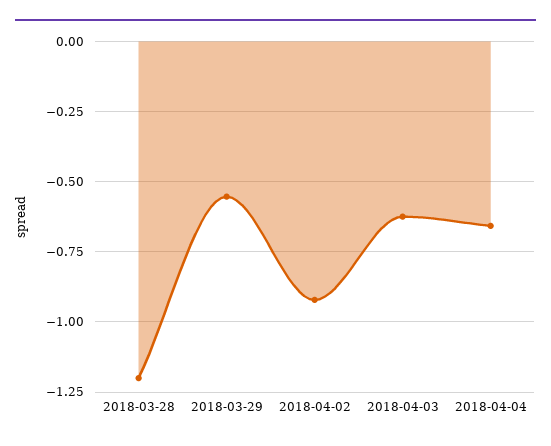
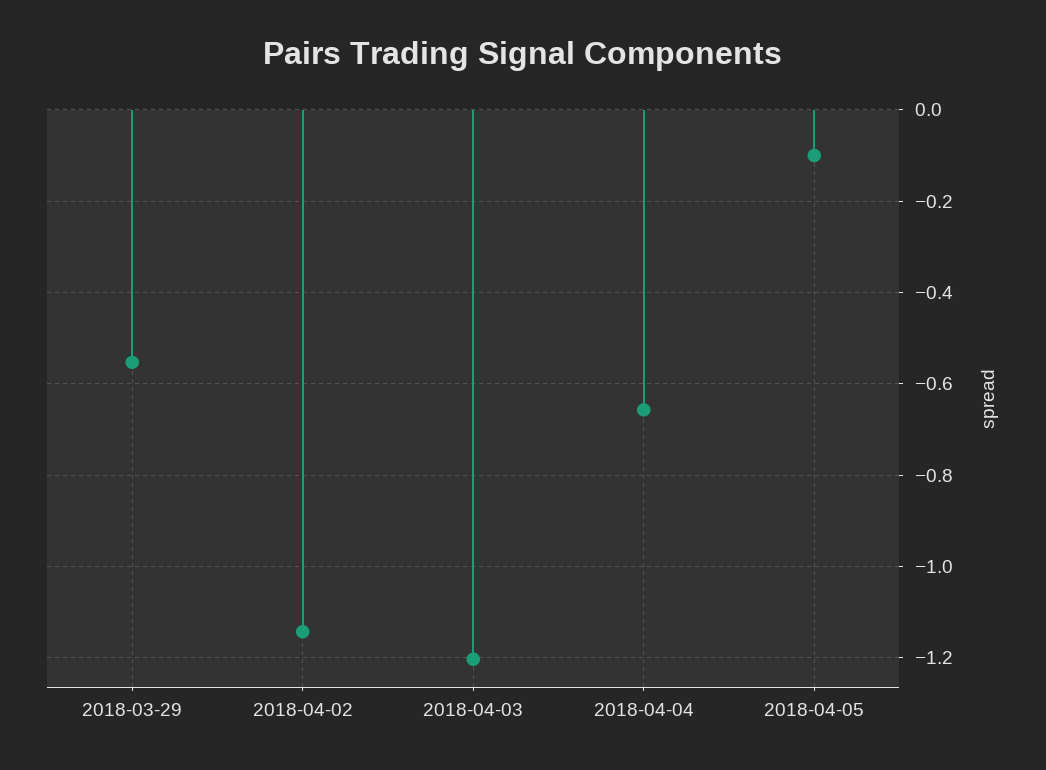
2018-03-28: -1.2 -> none
2018-04-02: -0.925 -> -1.14
2018-04-03: -0.625 -> -1.2
2018-04-05: none -> -0.1

